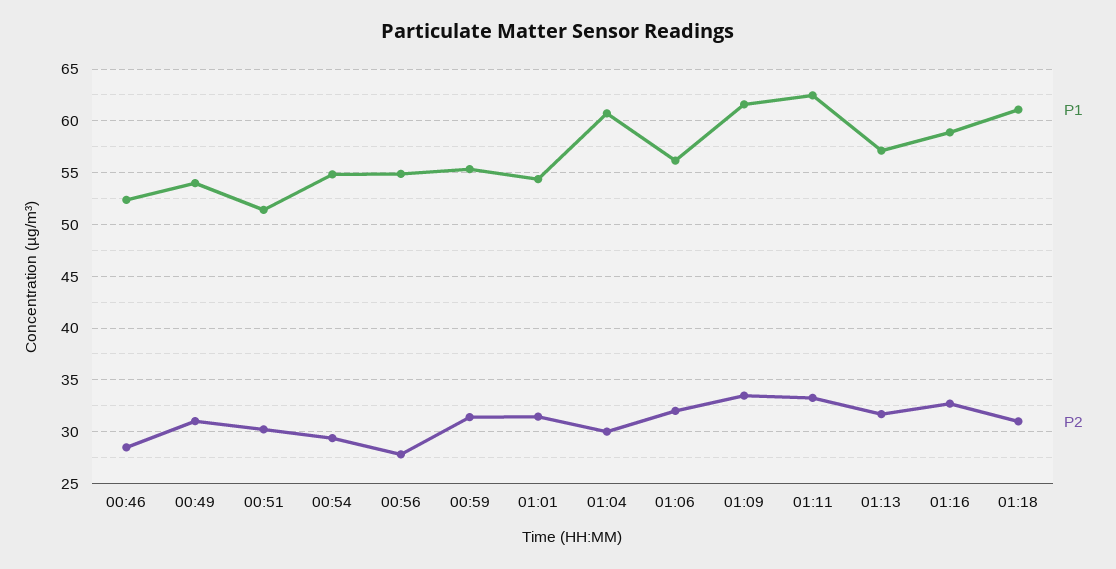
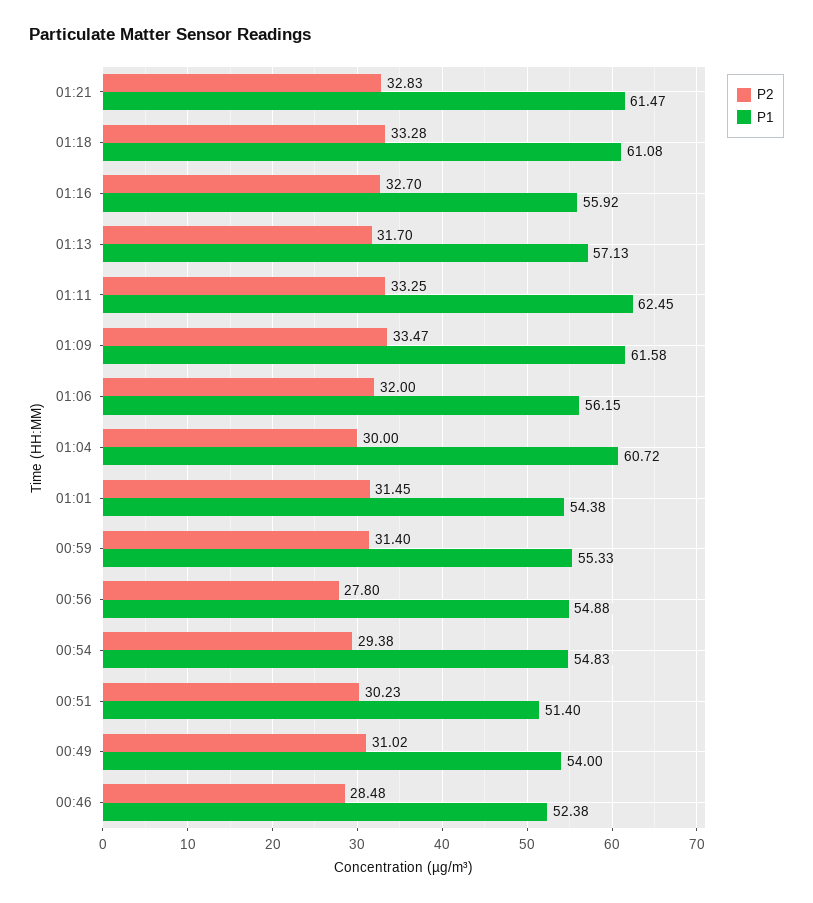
P1, 01:16: 59 -> 55.92
P2, 01:18: 31 -> 33.28
P2, 01:21: none -> 32.83
P1, 01:21: none -> 61.47

